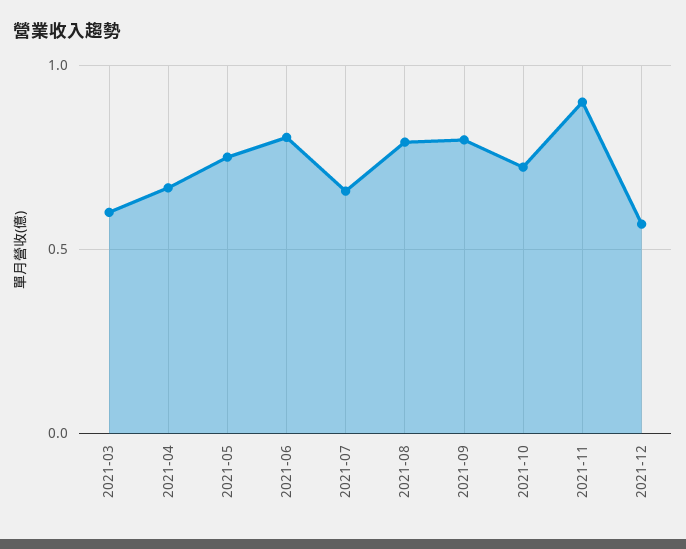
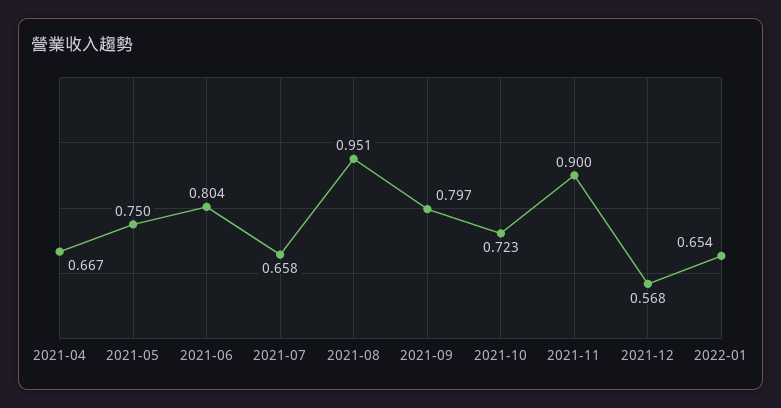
2021-03: 0.6 -> none
2021-08: 0.8 -> 0.951
2022-01: none -> 0.654

